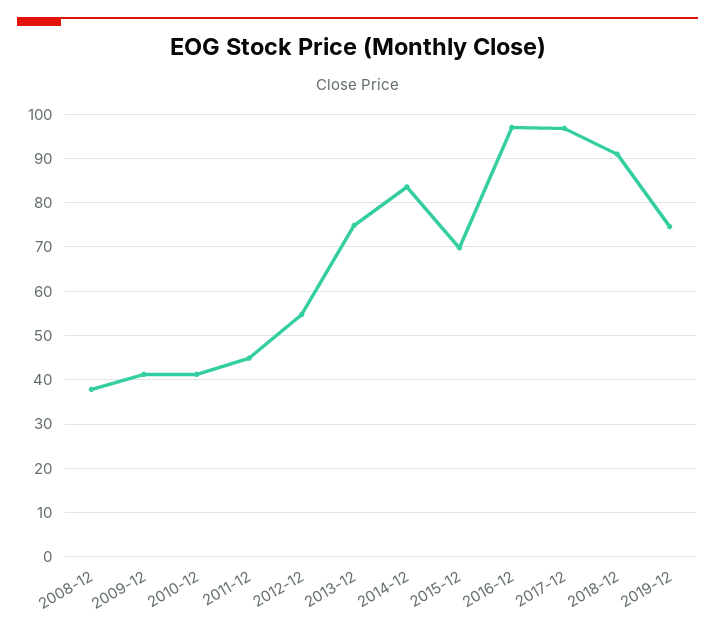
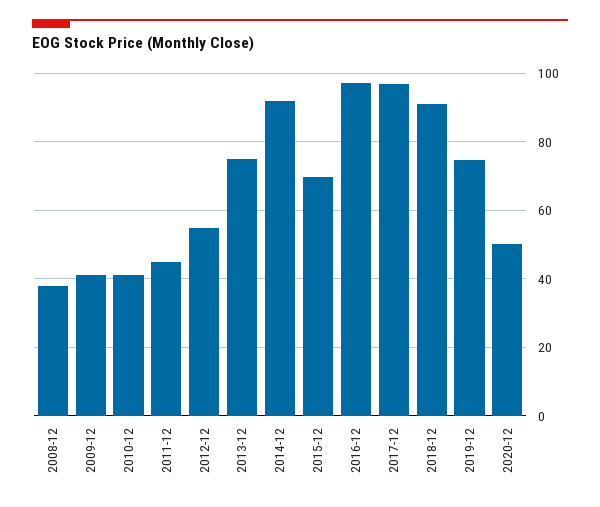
2014-12: 84 -> 92
2020-12: none -> 50

